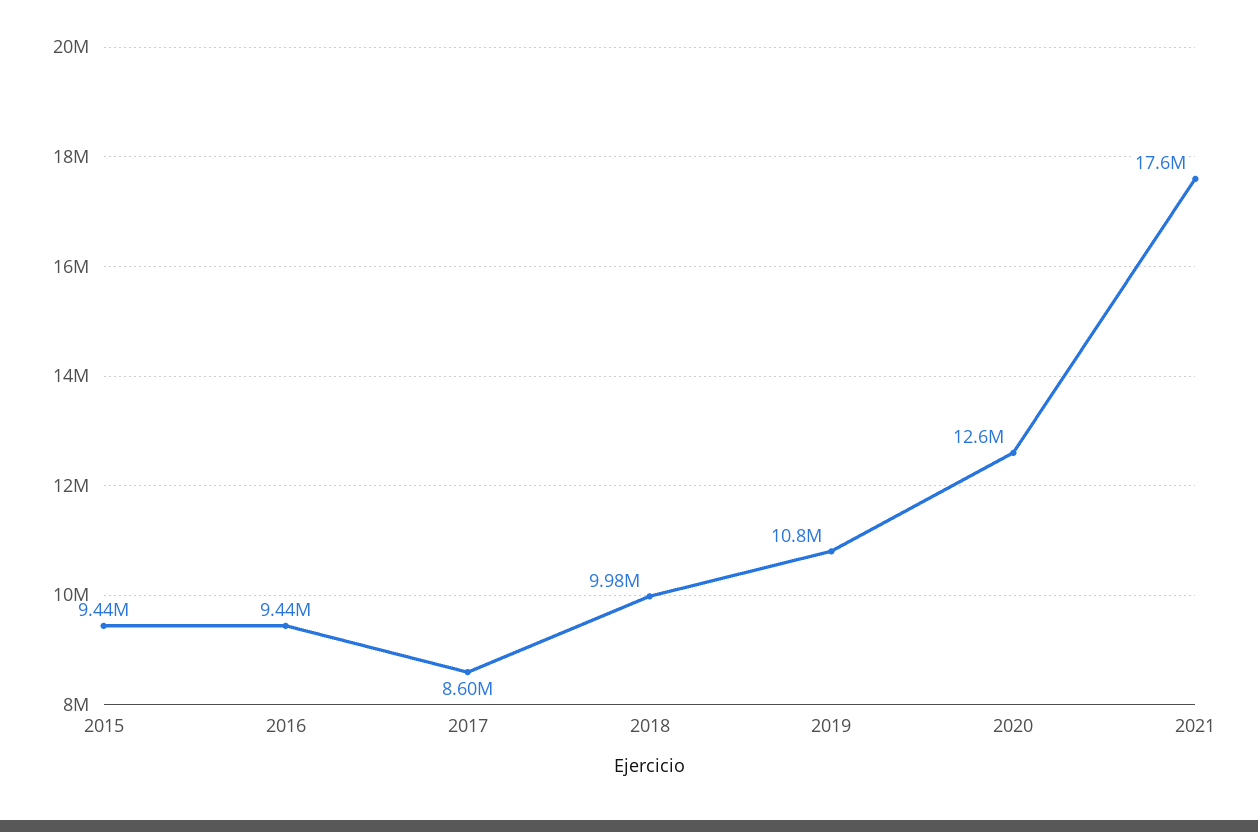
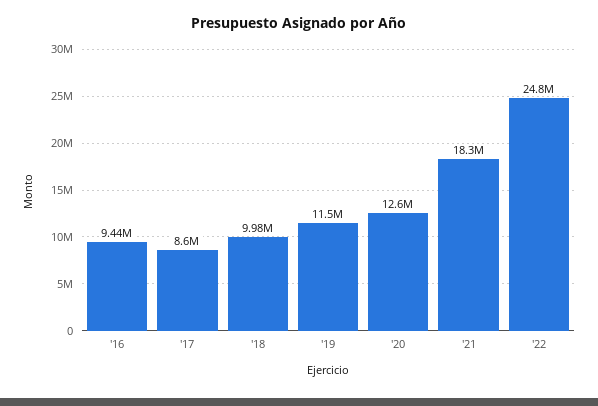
2015: 9440000 -> none
2019: 10800000 -> 11500000
2021: 17600000 -> 18300000
'22: none -> 24800000

